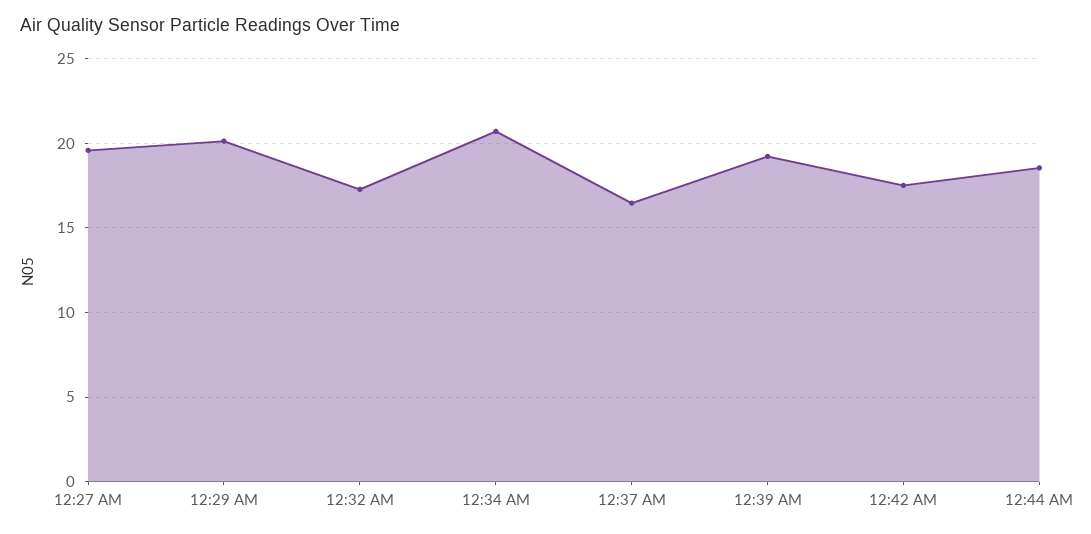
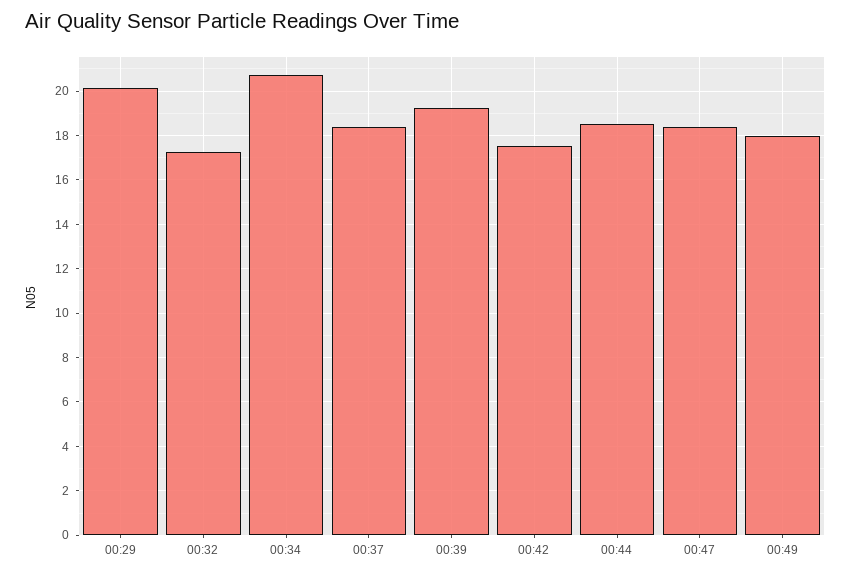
12:27 AM: 19.5 -> none
12:37 AM: 16.5 -> 18.5
00:47: none -> 18.5
00:49: none -> 18

